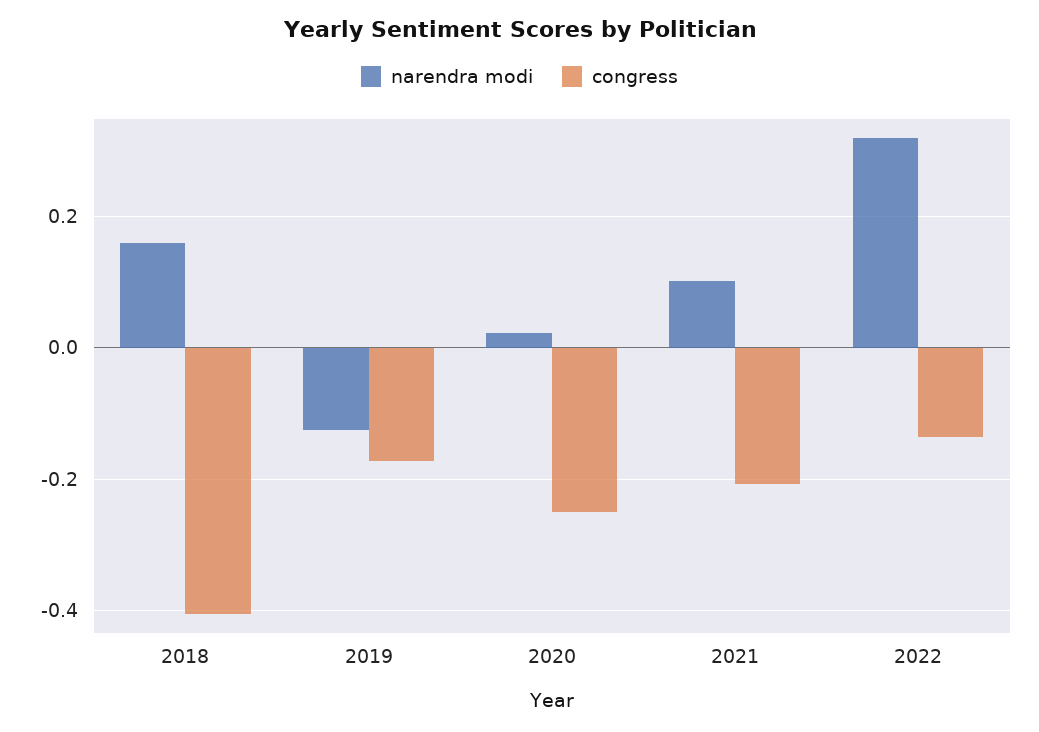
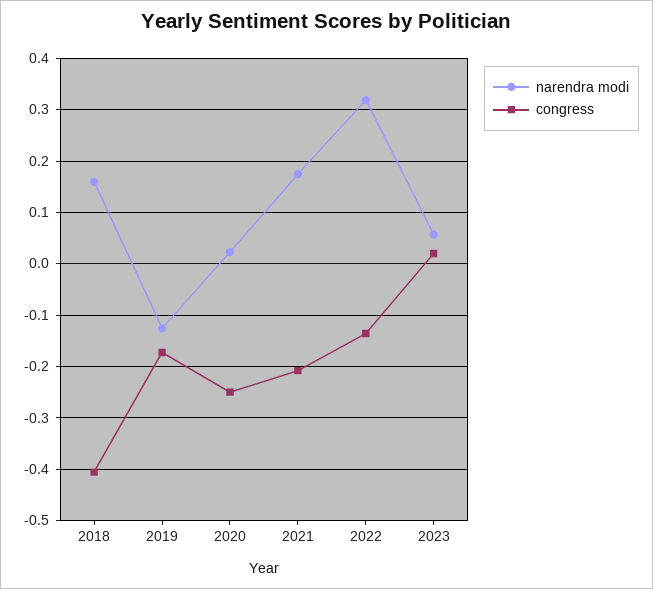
narendra modi, 2021: 0.1 -> 0.18
narendra modi, 2023: none -> 0.06
congress, 2023: none -> 0.02

